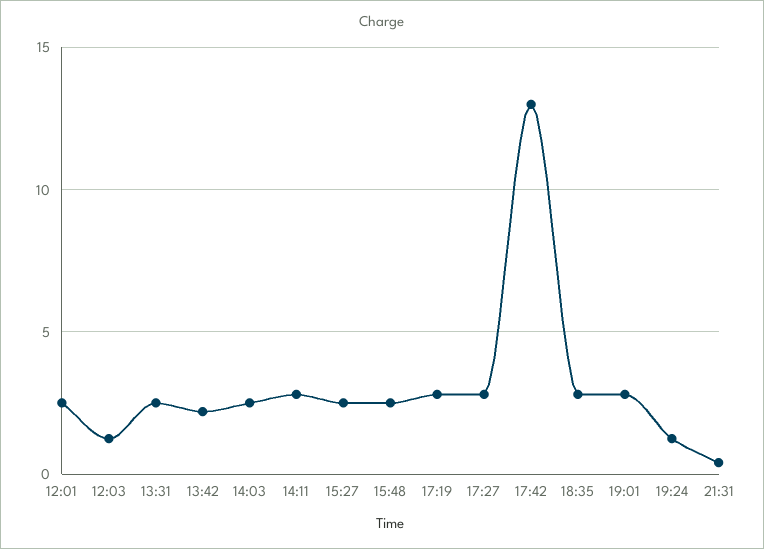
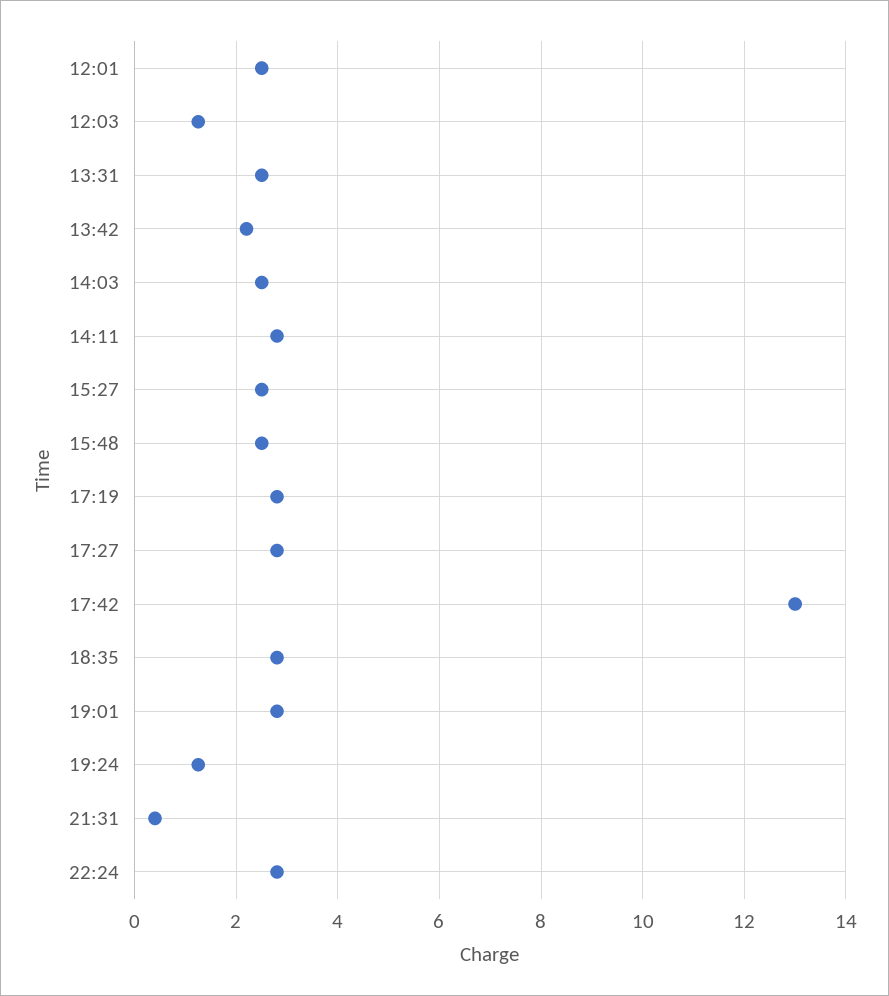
22:24: none -> 2.8

